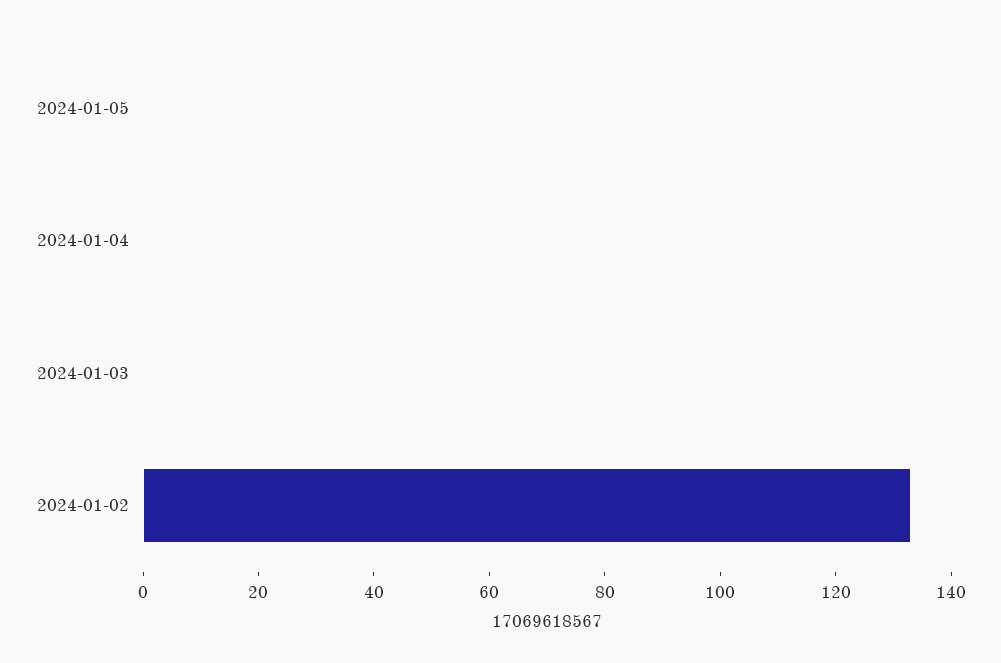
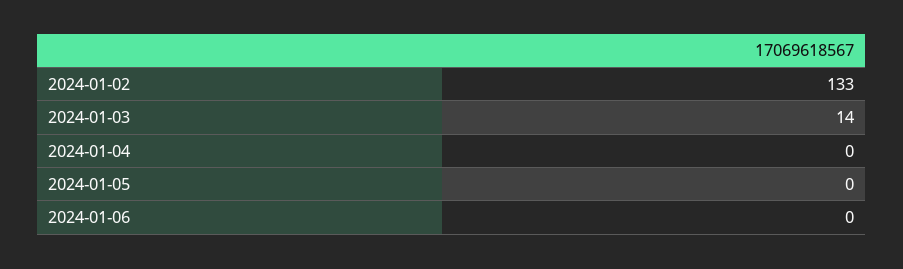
2024-01-03: 0 -> 14
2024-01-06: none -> 0

